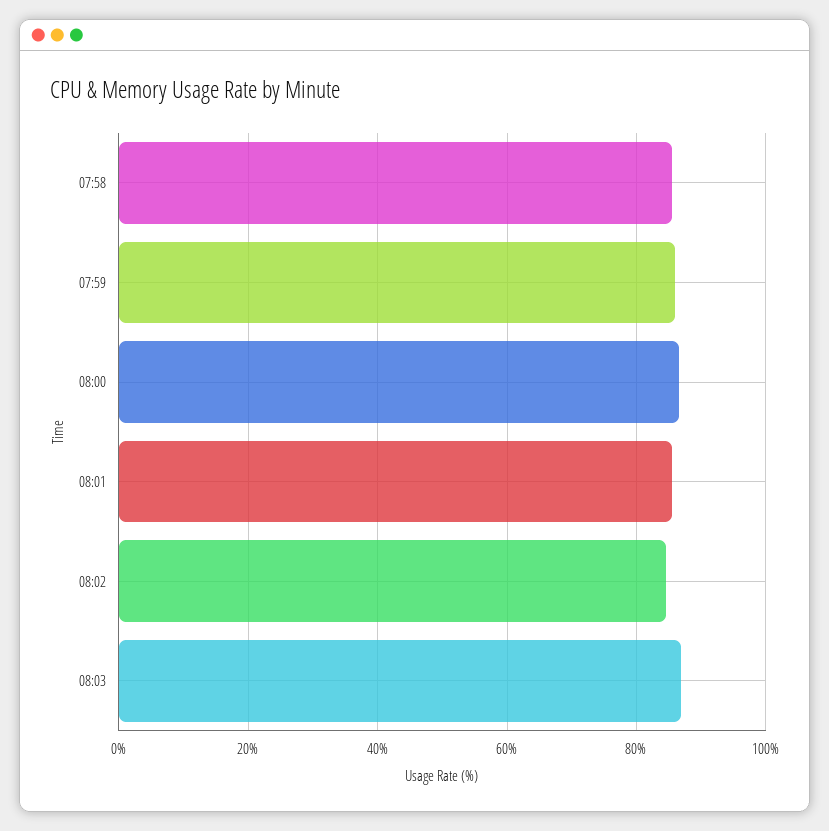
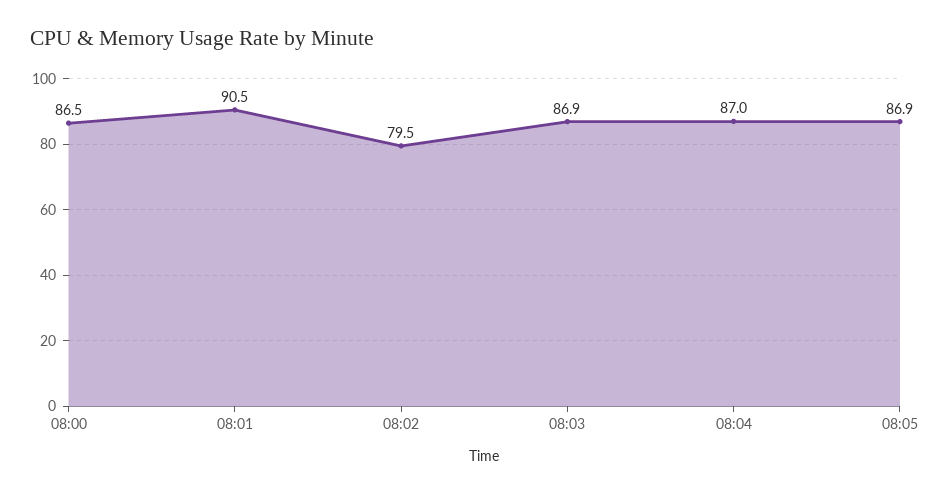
07:58: 86 -> none
07:59: 86 -> none
08:01: 86 -> 90.5
08:02: 84 -> 79.5
08:04: none -> 87
08:05: none -> 86.9

